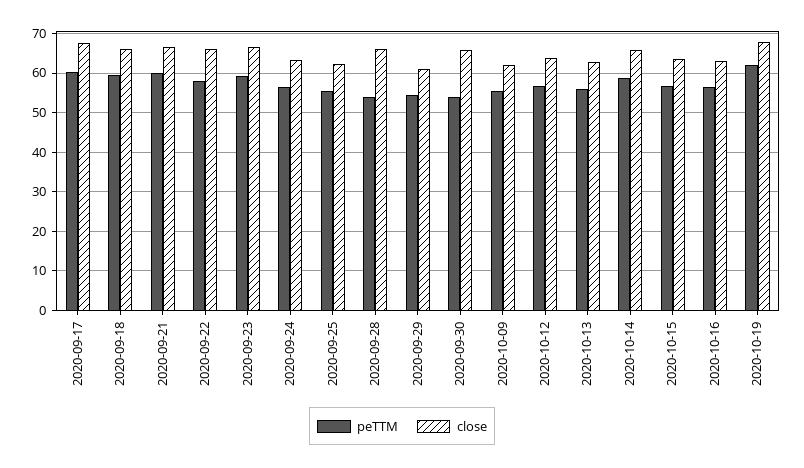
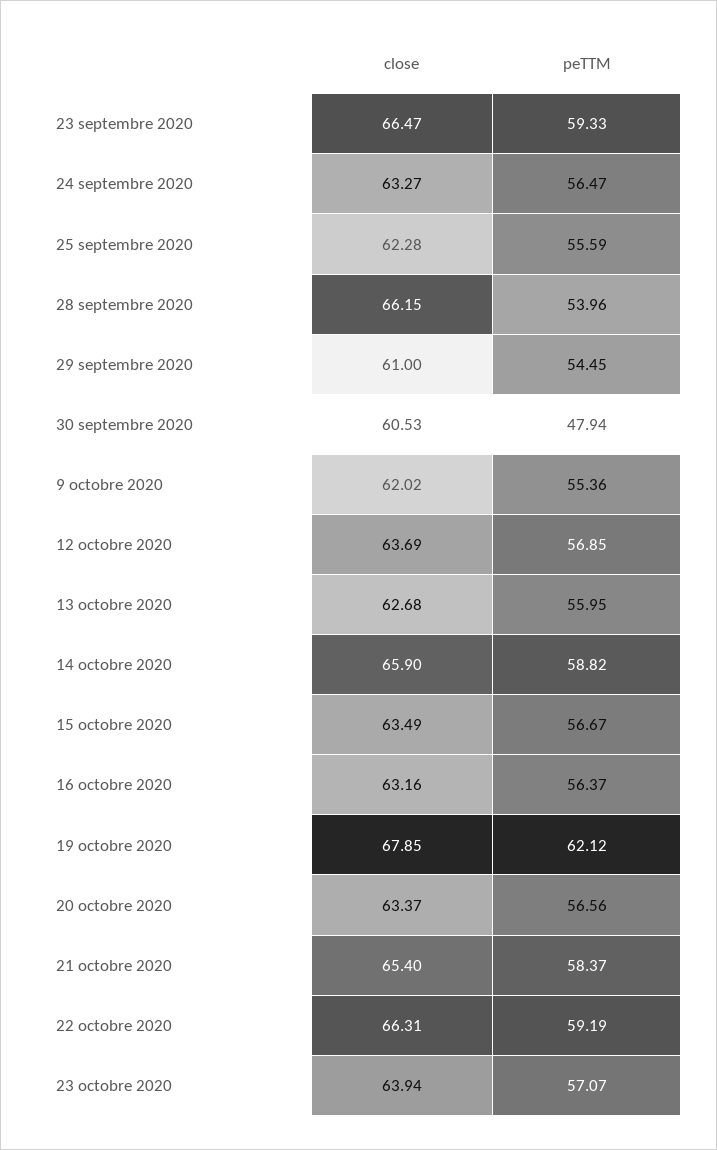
peTTM, 2020-09-17: 60 -> none
close, 2020-09-17: 68 -> none
peTTM, 2020-09-18: 60 -> none
close, 2020-09-18: 66 -> none
peTTM, 2020-09-21: 60 -> none
close, 2020-09-21: 66 -> none
peTTM, 2020-09-22: 58 -> none
close, 2020-09-22: 66 -> none
peTTM, 2020-09-30: 54 -> 47.94
close, 2020-09-30: 66 -> 60.53
close, 20 octobre 2020: none -> 63.37
peTTM, 20 octobre 2020: none -> 56.56
close, 21 octobre 2020: none -> 65.4
peTTM, 21 octobre 2020: none -> 58.37
close, 22 octobre 2020: none -> 66.31
peTTM, 22 octobre 2020: none -> 59.19
close, 23 octobre 2020: none -> 63.94
peTTM, 23 octobre 2020: none -> 57.07

